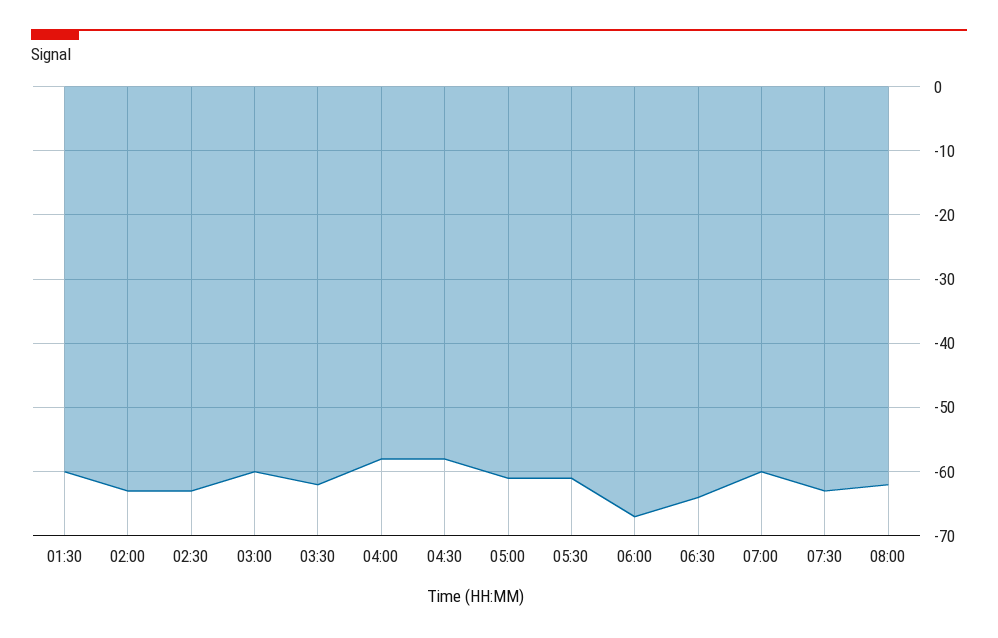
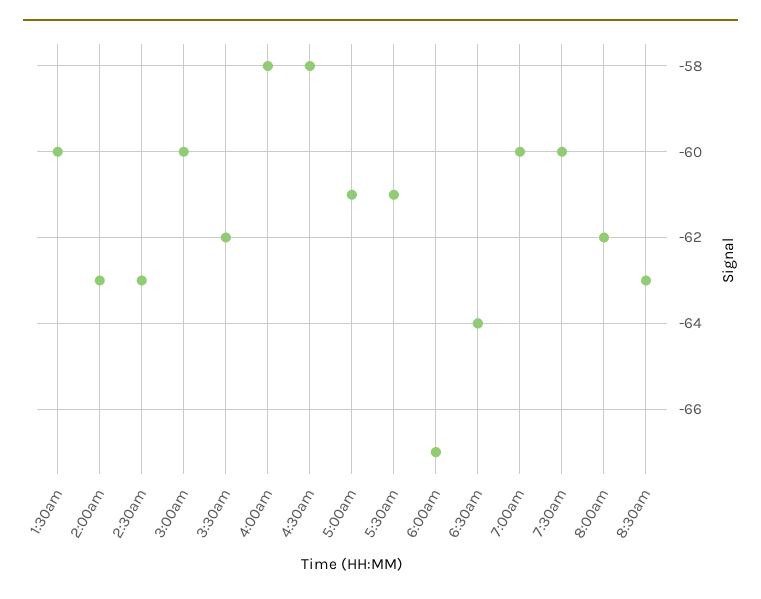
07:30: -63 -> -60
8:30am: none -> -63

